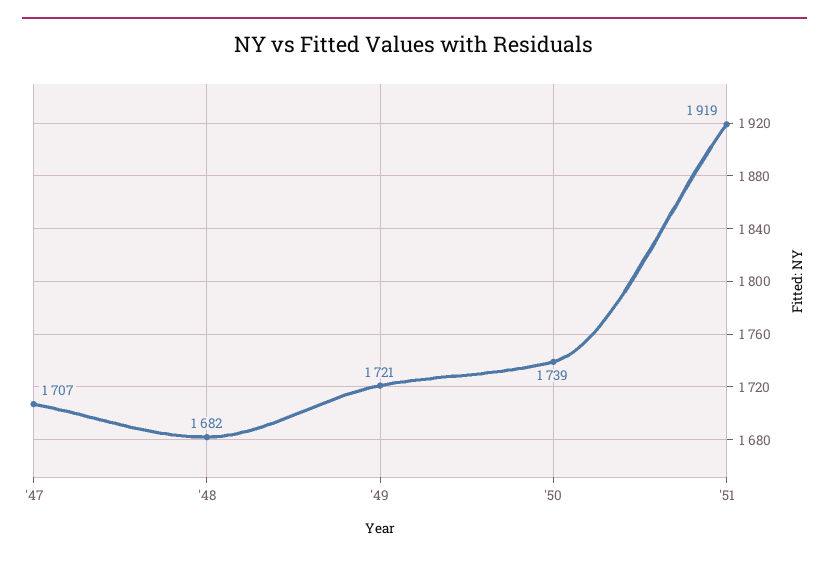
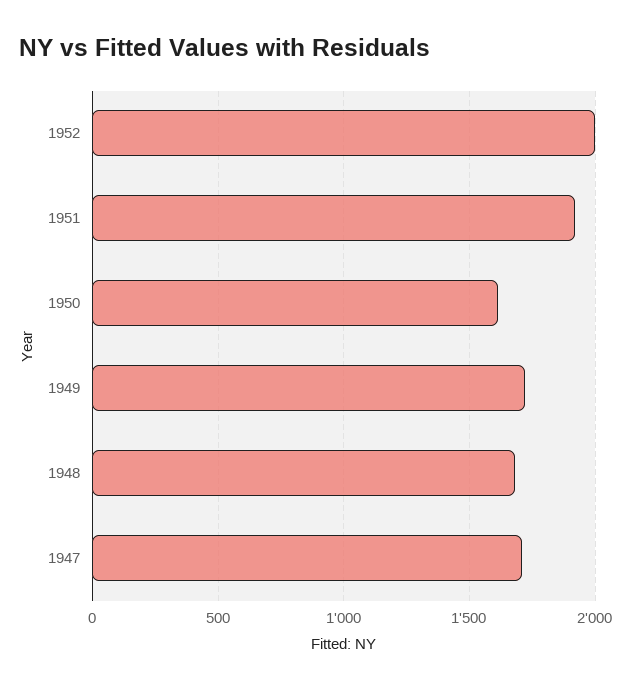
'50: 1739 -> 1600
1952: none -> 2000

